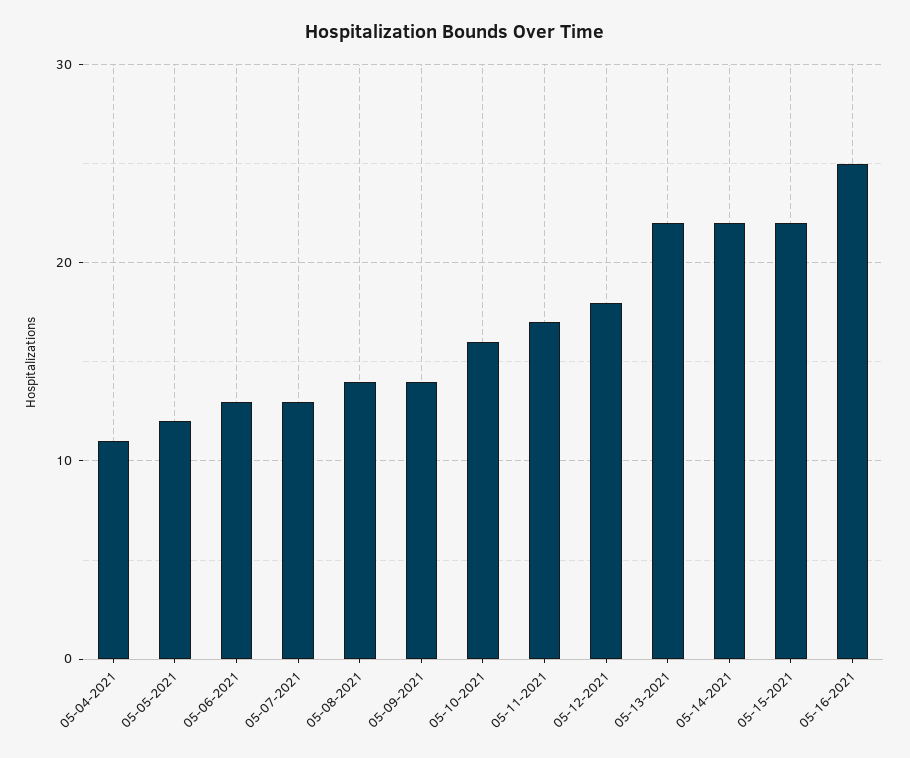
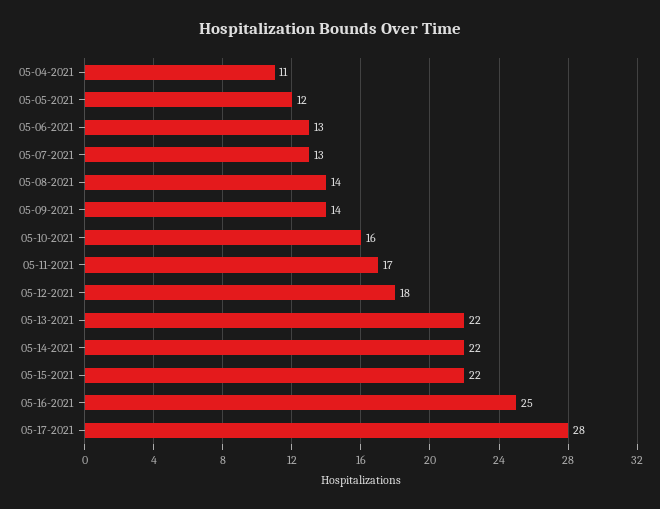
05-17-2021: none -> 28

